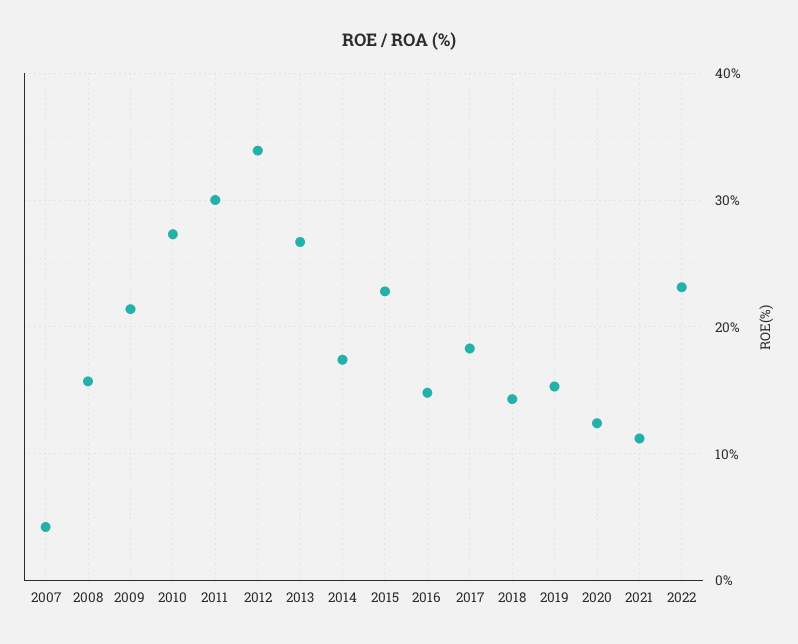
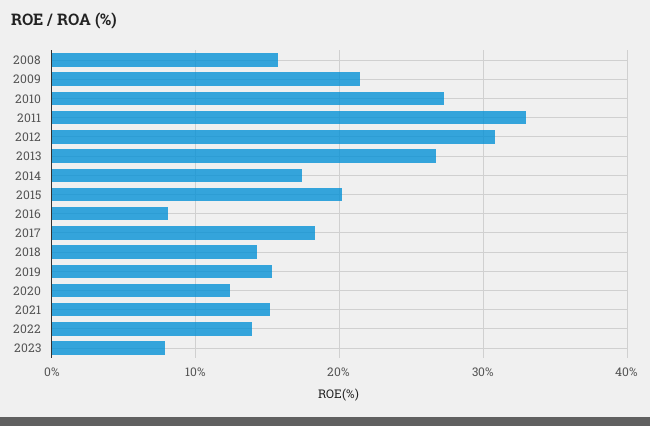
2007: 4 -> none
2011: 30 -> 33
2012: 34 -> 31
2015: 23 -> 20
2016: 15 -> 8
2021: 11 -> 15
2022: 23 -> 14
2023: none -> 8

